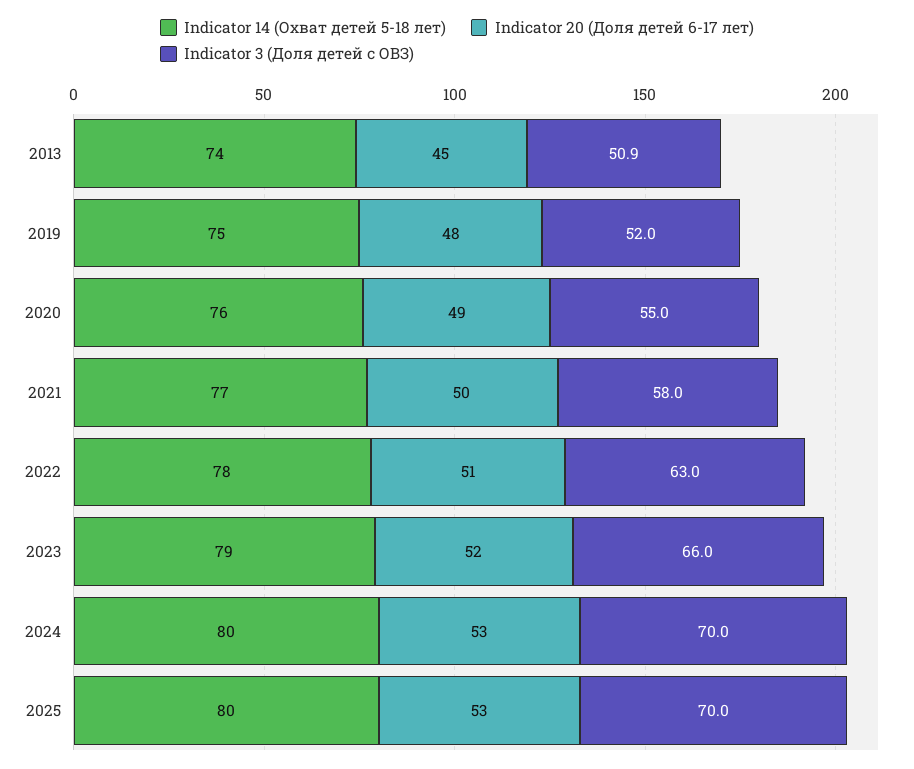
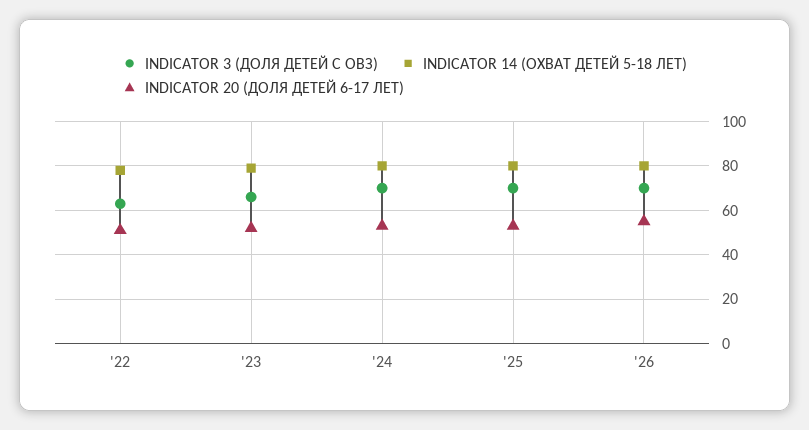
Indicator 14 (Охват детей 5-18 лет), 2013: 74 -> none
Indicator 20 (Доля детей 6-17 лет), 2013: 45 -> none
Indicator 3 (Доля детей с ОВЗ), 2013: 50.9 -> none
Indicator 14 (Охват детей 5-18 лет), 2019: 75 -> none
Indicator 20 (Доля детей 6-17 лет), 2019: 48 -> none
Indicator 3 (Доля детей с ОВЗ), 2019: 52 -> none
Indicator 14 (Охват детей 5-18 лет), 2020: 76 -> none
Indicator 20 (Доля детей 6-17 лет), 2020: 49 -> none
Indicator 3 (Доля детей с ОВЗ), 2020: 55 -> none
Indicator 14 (Охват детей 5-18 лет), 2021: 77 -> none
Indicator 20 (Доля детей 6-17 лет), 2021: 50 -> none
Indicator 3 (Доля детей с ОВЗ), 2021: 58 -> none
Indicator 3 (Доля детей с ОВЗ), '26: none -> 70
Indicator 14 (Охват детей 5-18 лет), '26: none -> 80
Indicator 20 (Доля детей 6-17 лет), '26: none -> 55

